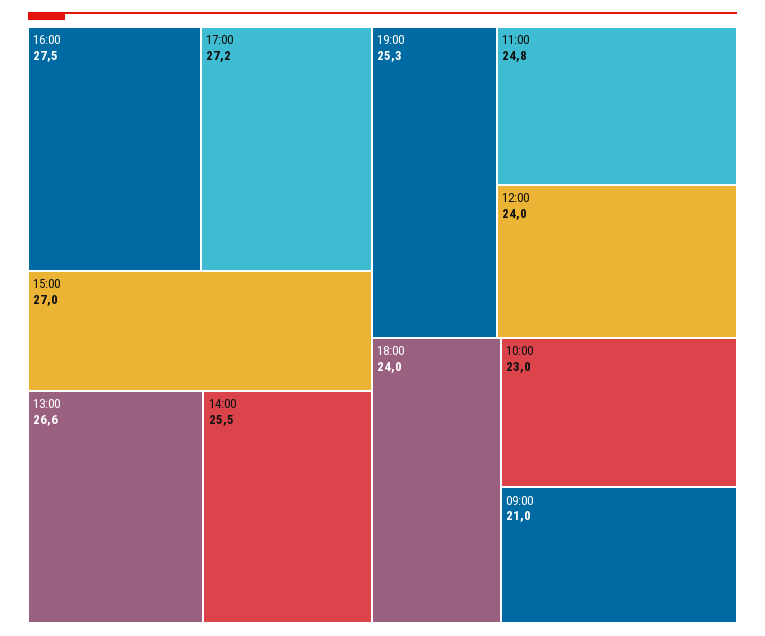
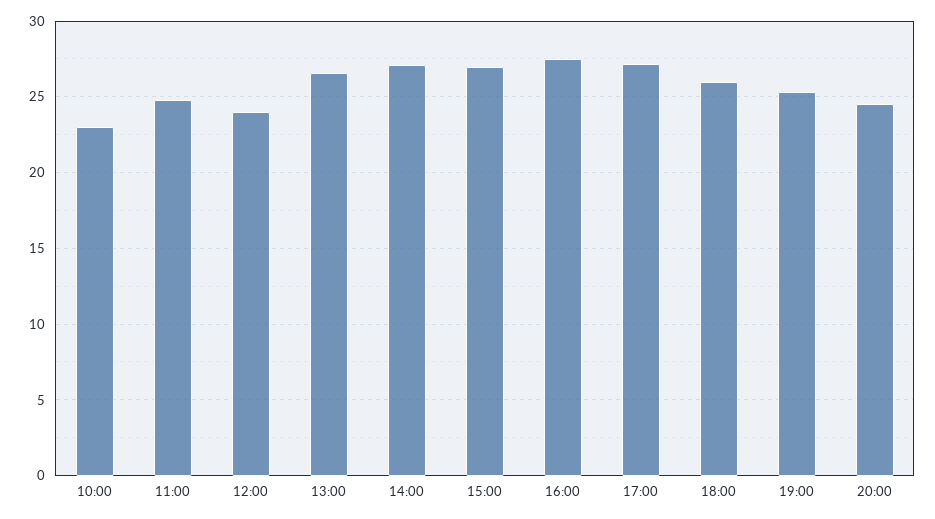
14:00: 25.5 -> 27
18:00: 24 -> 26
09:00: 21 -> none
20:00: none -> 24.5

